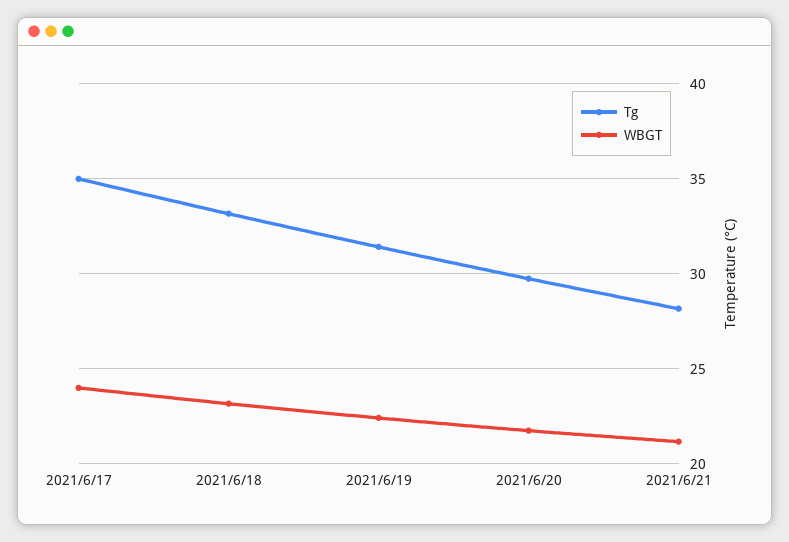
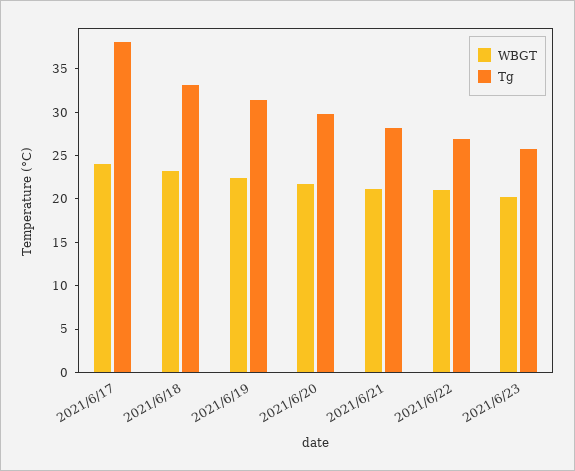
Tg, 2021/6/17: 35 -> 38
WBGT, 2021/6/22: none -> 21
Tg, 2021/6/22: none -> 27
WBGT, 2021/6/23: none -> 20
Tg, 2021/6/23: none -> 26

